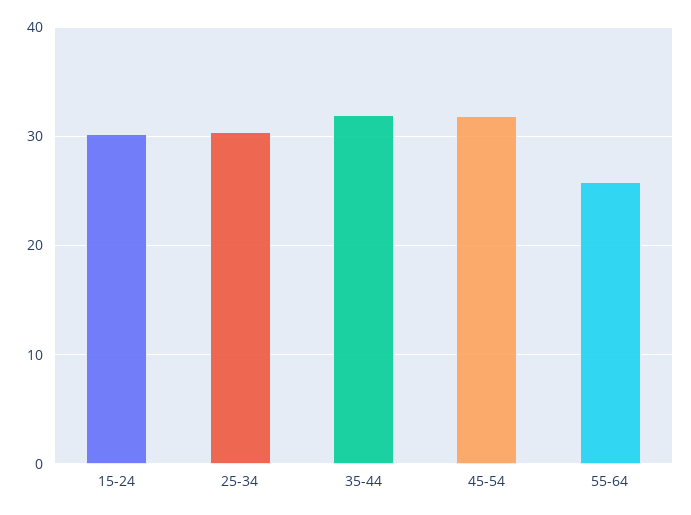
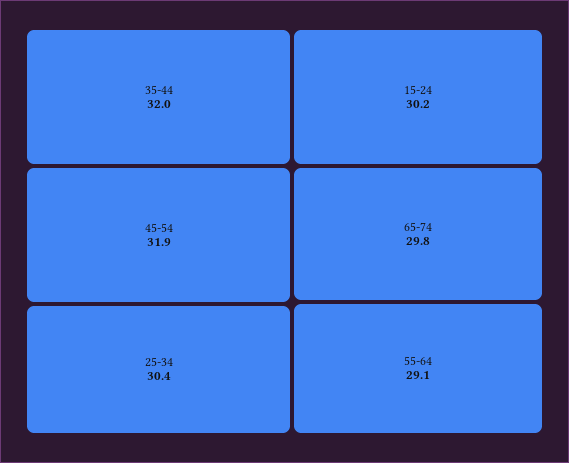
55-64: 26 -> 29.1
65-74: none -> 29.8

